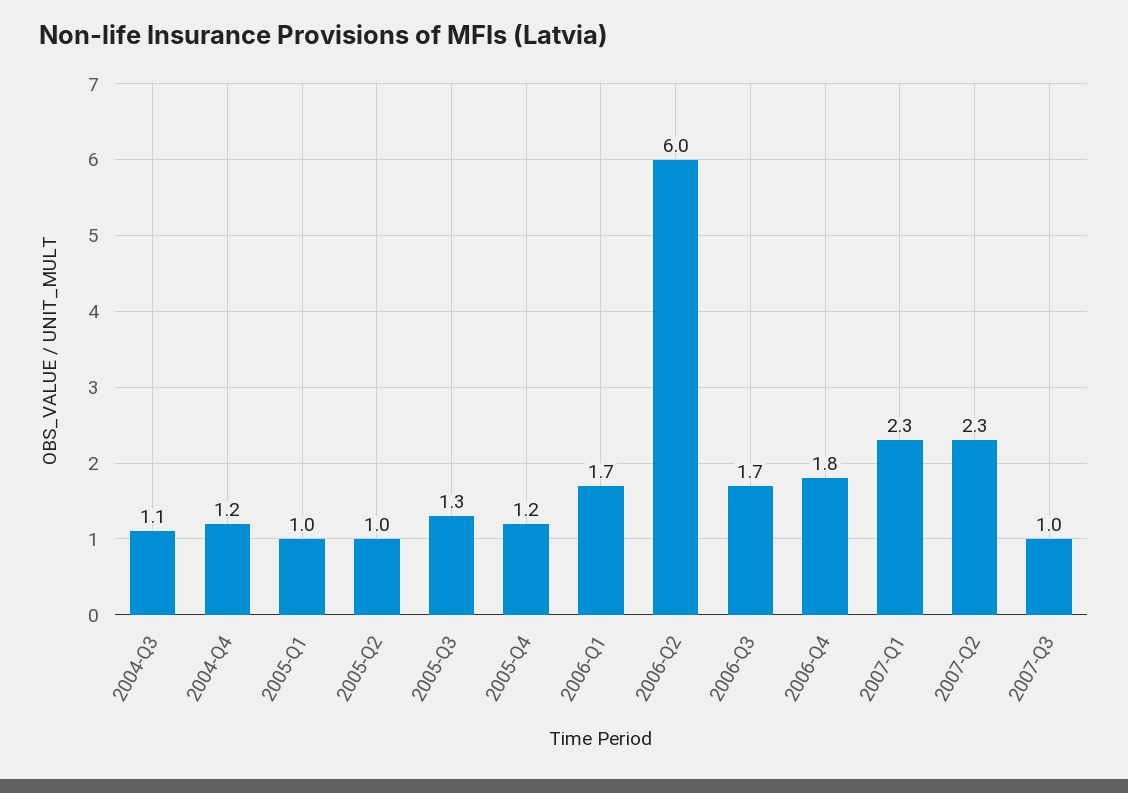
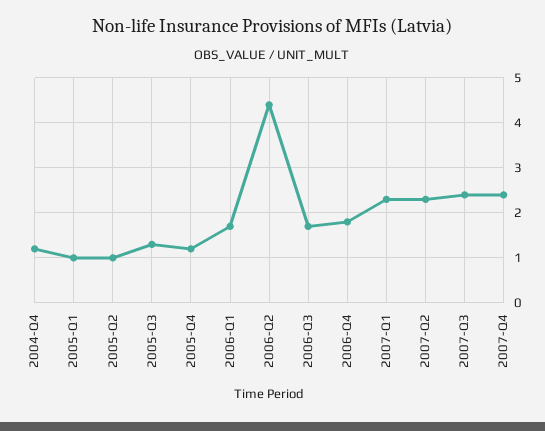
2004-Q3: 1.1 -> none
2006-Q2: 6 -> 4.5
2007-Q3: 1 -> 2.5
2007-Q4: none -> 2.5

